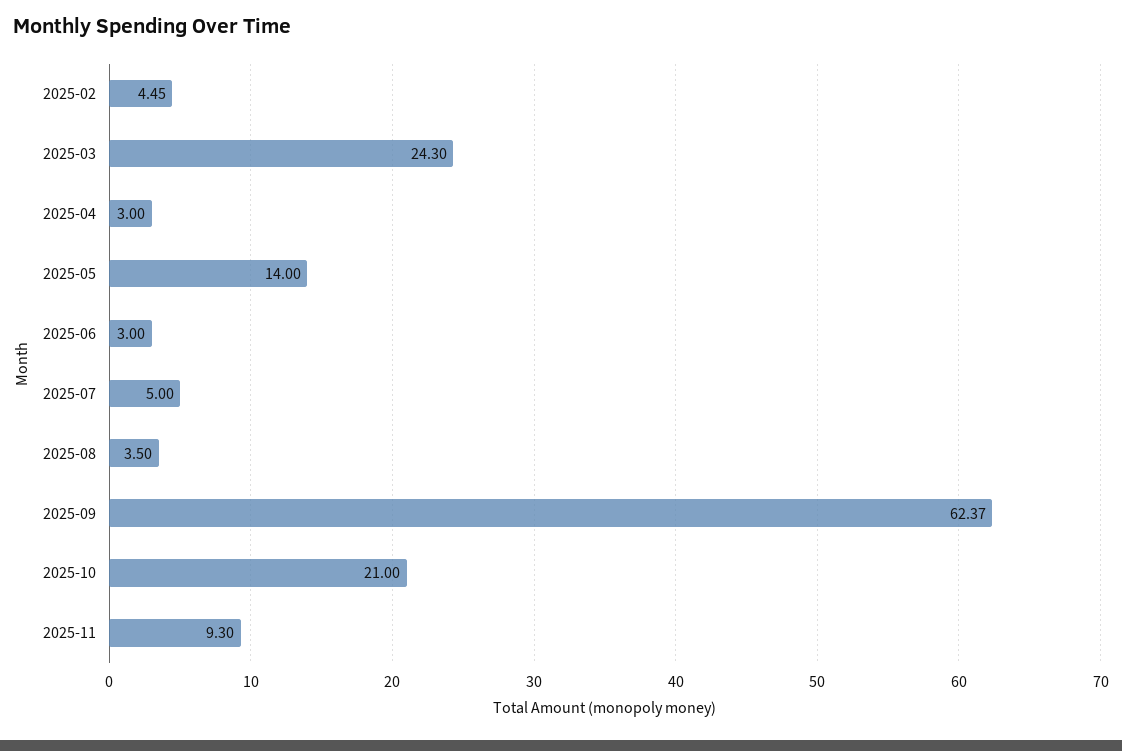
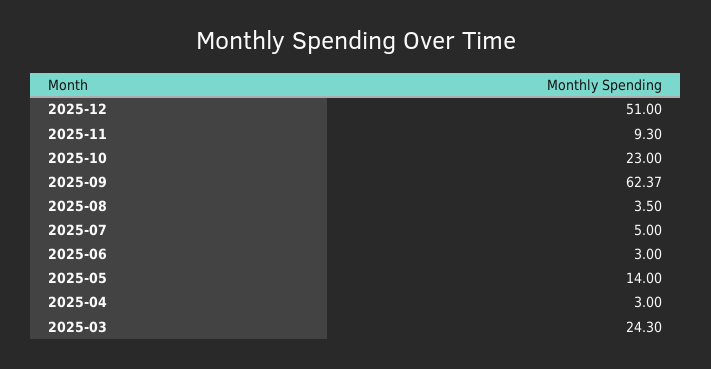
2025-02: 4.45 -> none
2025-10: 21 -> 23
2025-12: none -> 51

